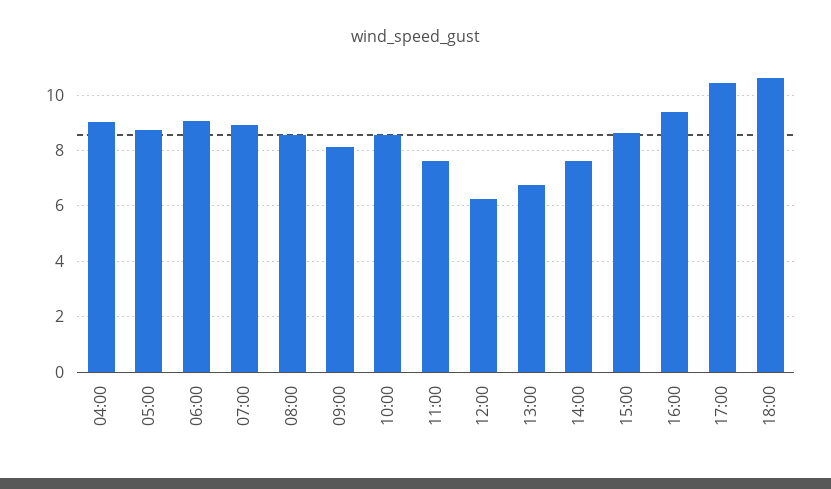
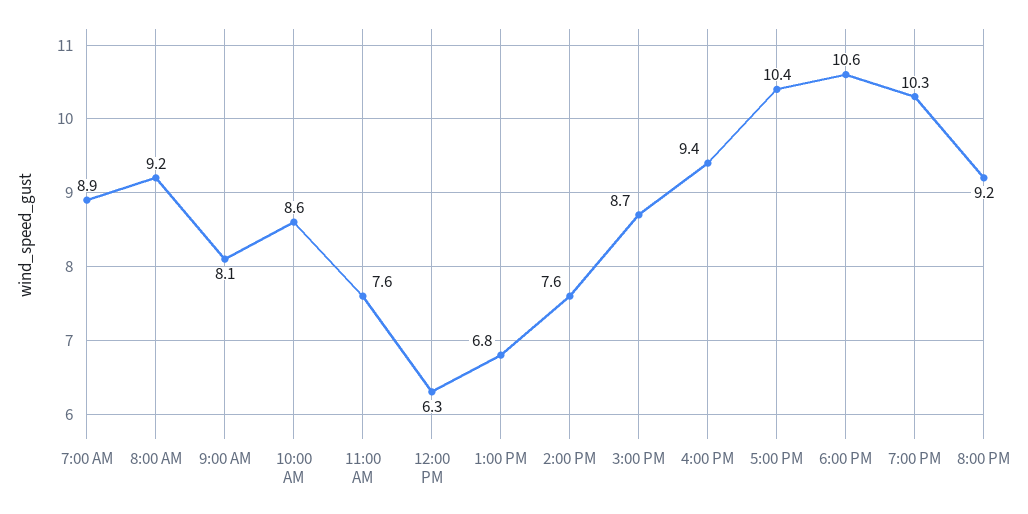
04:00: 9 -> none
05:00: 8.75 -> none
06:00: 9 -> none
08:00: 8.5 -> 9.2
7:00 PM: none -> 10.3
8:00 PM: none -> 9.2

